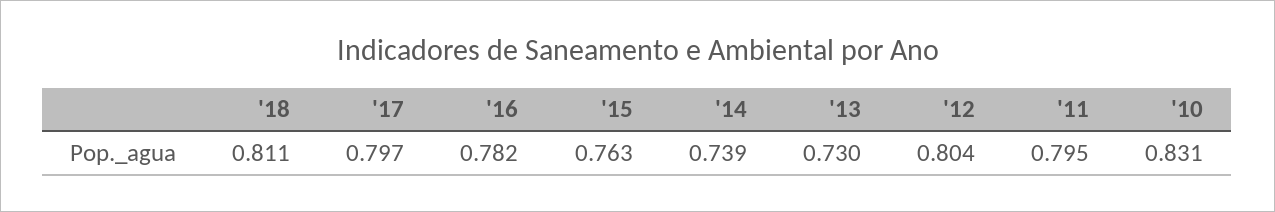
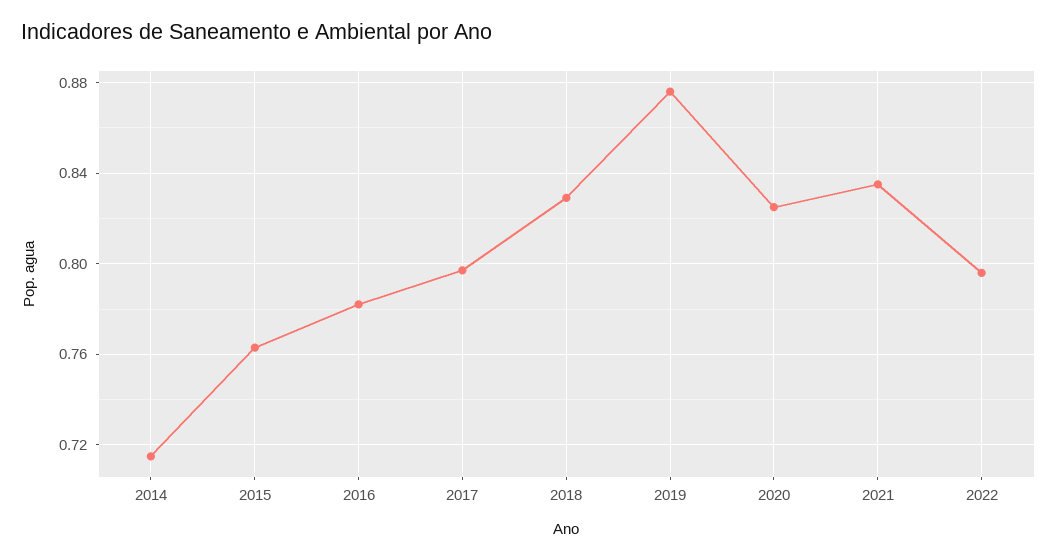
'18: 0.811 -> 0.83
'14: 0.739 -> 0.715
'13: 0.73 -> none
'12: 0.804 -> none
'11: 0.795 -> none
'10: 0.831 -> none
2019: none -> 0.875
2020: none -> 0.825
2021: none -> 0.835
2022: none -> 0.795

